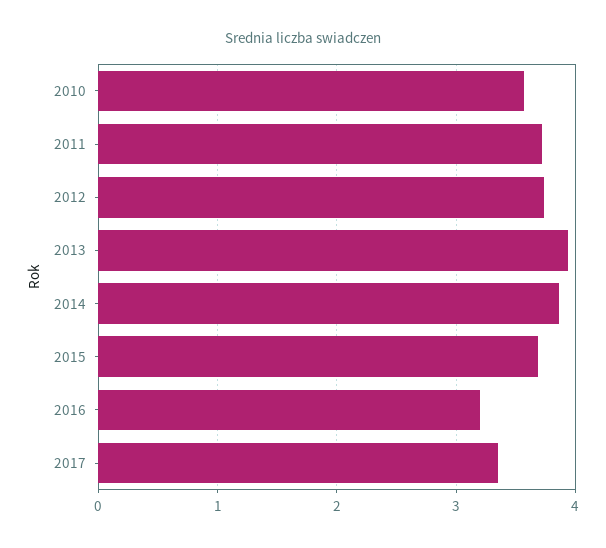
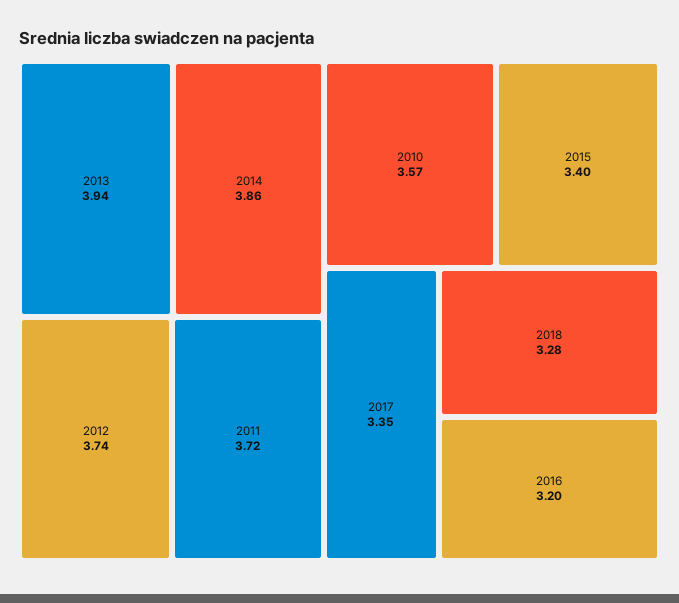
2015: 3.7 -> 3.4
2018: none -> 3.28

